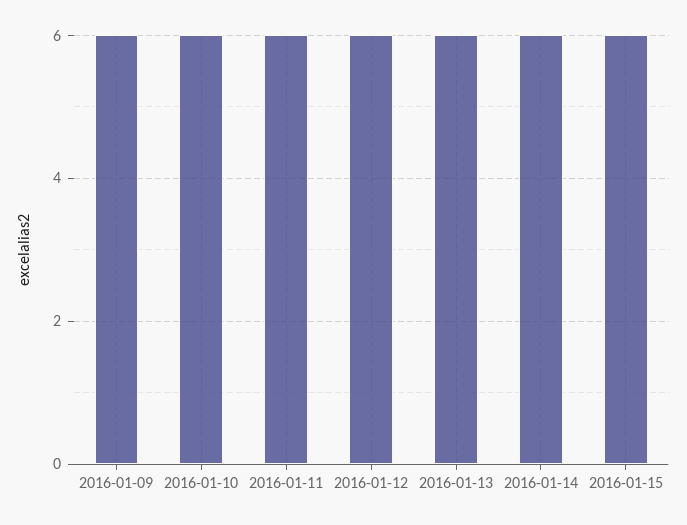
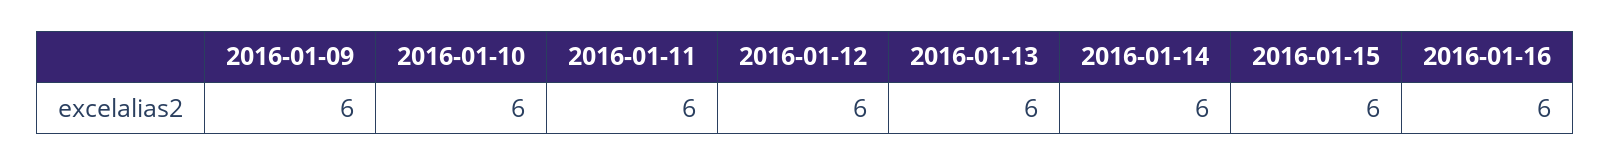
2016-01-16: none -> 6

